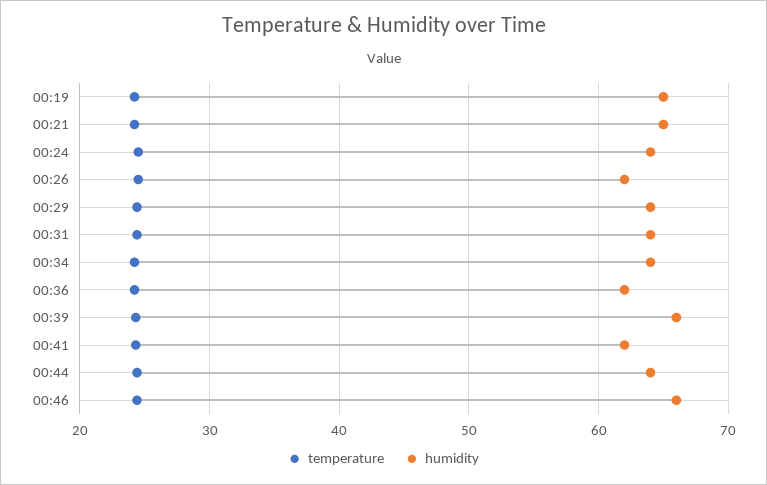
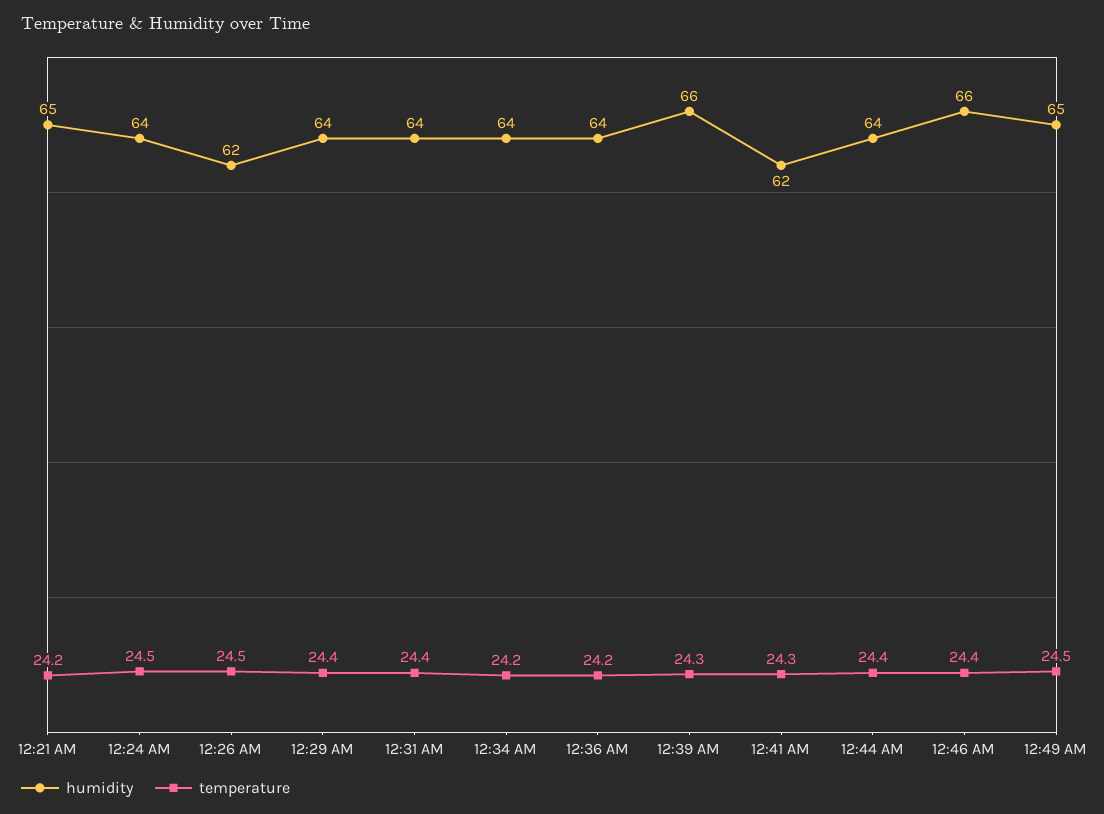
temperature, 00:19: 24 -> none
humidity, 00:19: 65 -> none
humidity, 00:36: 62 -> 64
humidity, 12:49 AM: none -> 65
temperature, 12:49 AM: none -> 24.5

